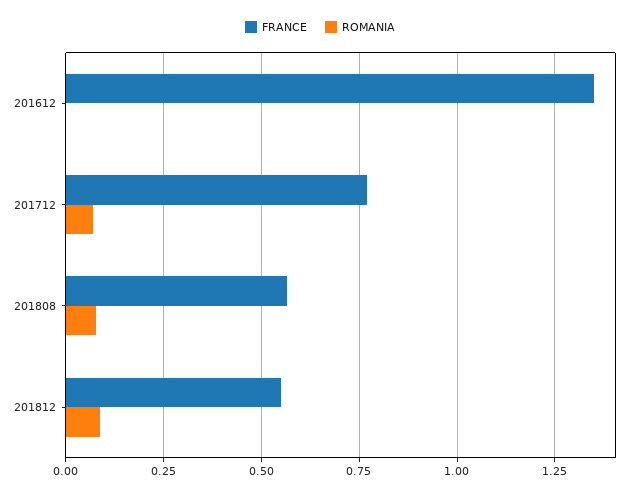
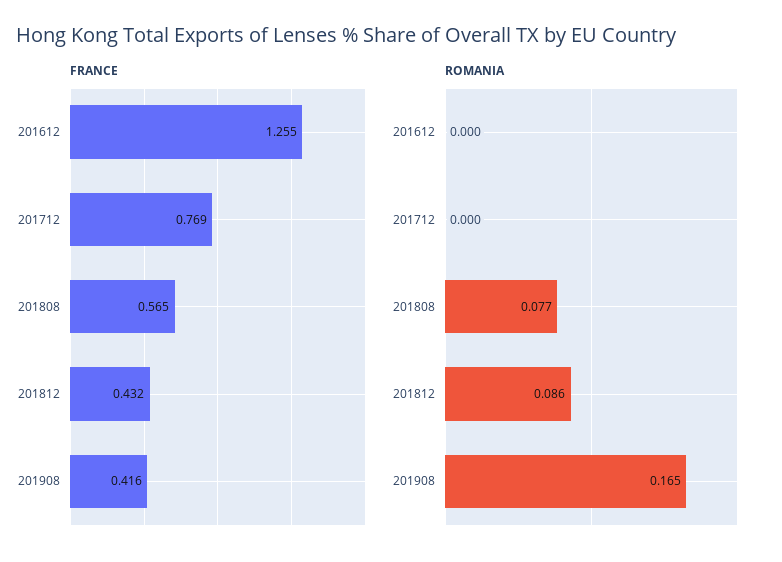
FRANCE, 201612: 1.35 -> 1.255
ROMANIA, 201712: 0.075 -> 0
FRANCE, 201812: 0.55 -> 0.432
FRANCE, 201908: none -> 0.416
ROMANIA, 201908: none -> 0.165

